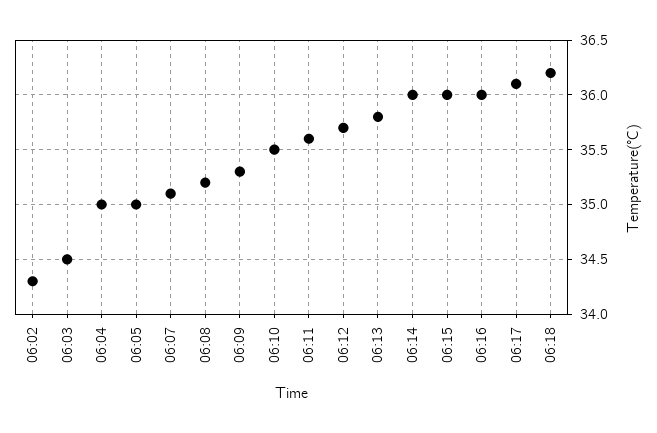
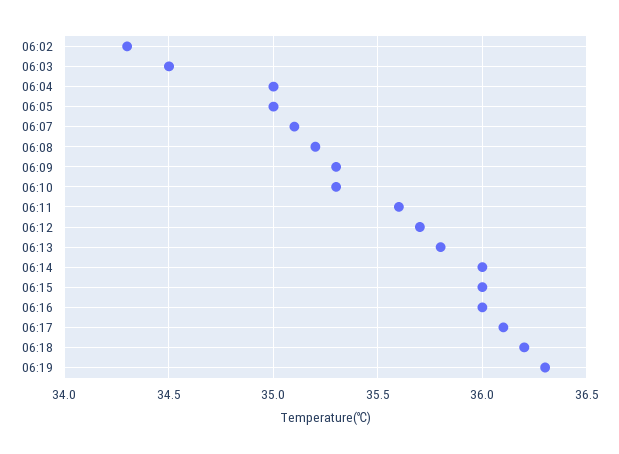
06:10: 35.5 -> 35.3
06:19: none -> 36.3

